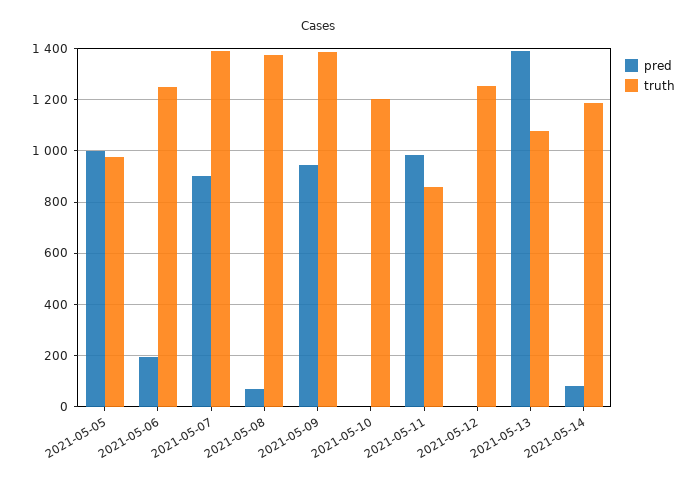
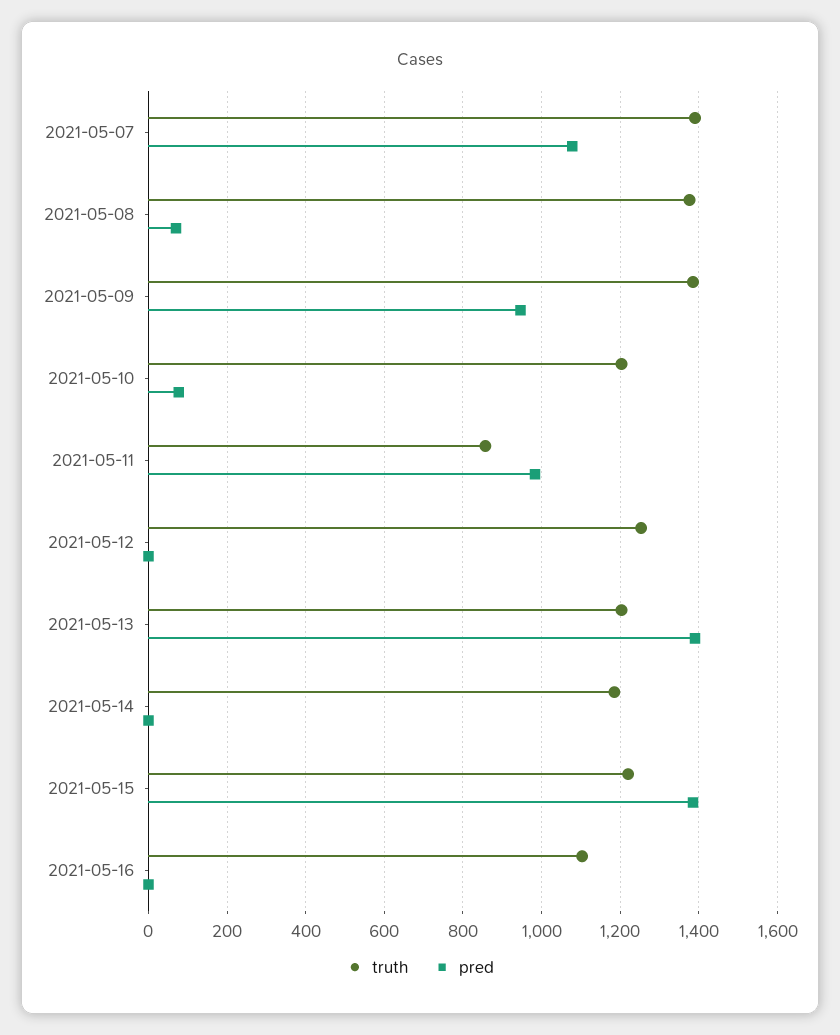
pred, 2021-05-05: 1000 -> none
truth, 2021-05-05: 975 -> none
pred, 2021-05-06: 200 -> none
truth, 2021-05-06: 1250 -> none
pred, 2021-05-07: 900 -> 1080
pred, 2021-05-10: 0 -> 80
truth, 2021-05-13: 1075 -> 1200
pred, 2021-05-14: 75 -> 0
truth, 2021-05-15: none -> 1220
pred, 2021-05-15: none -> 1380
truth, 2021-05-16: none -> 1100
pred, 2021-05-16: none -> 0

